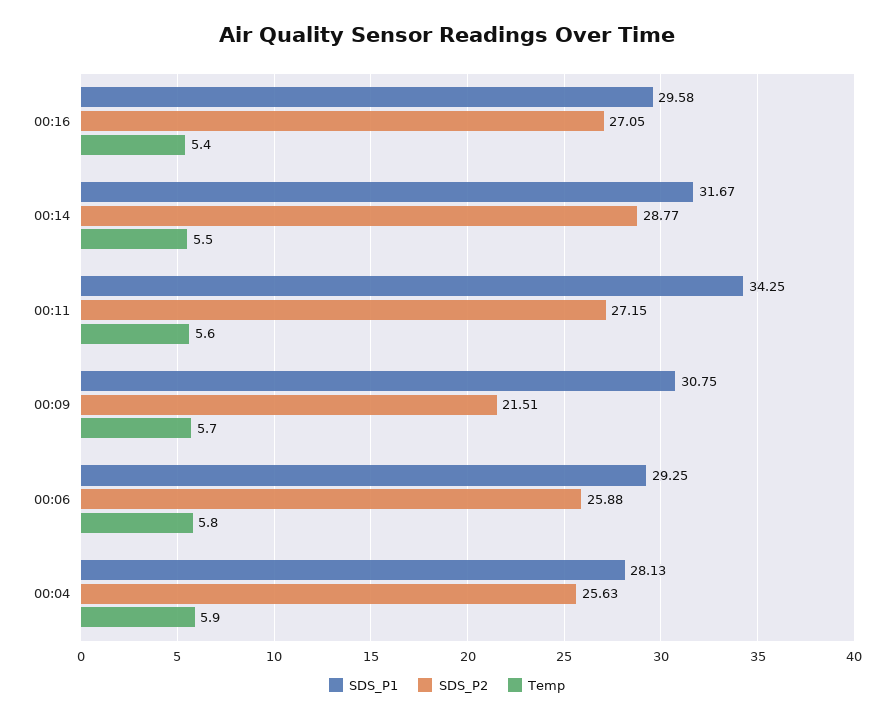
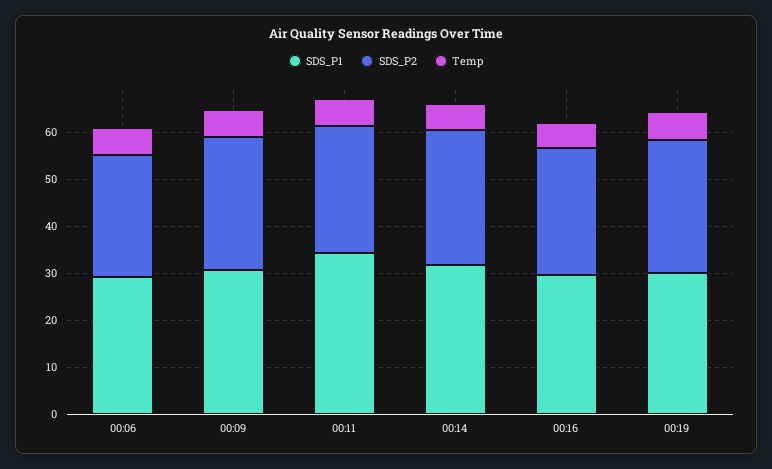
SDS_P2, 00:09: 21.51 -> 28
SDS_P1, 00:04: 28.13 -> none
SDS_P2, 00:04: 25.63 -> none
Temp, 00:04: 5.9 -> none
SDS_P1, 00:19: none -> 30
SDS_P2, 00:19: none -> 28
Temp, 00:19: none -> 6

